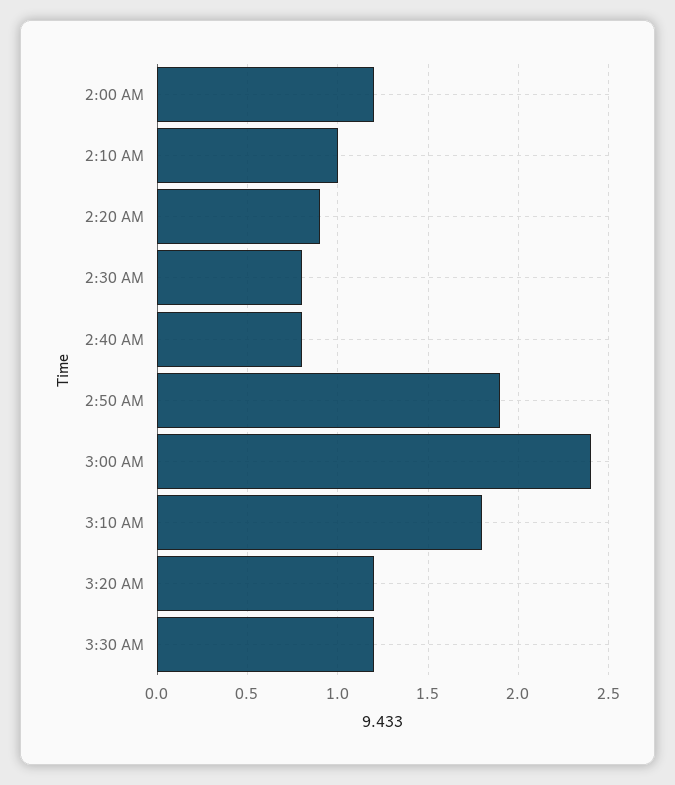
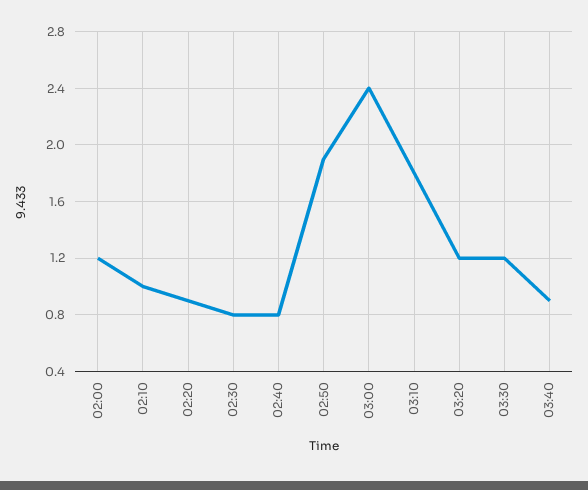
03:40: none -> 0.9

